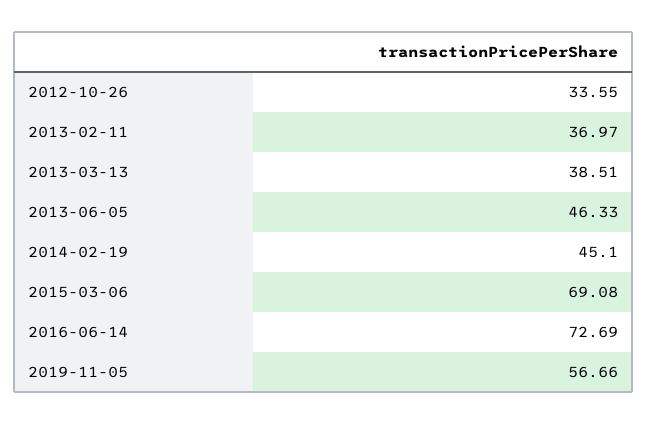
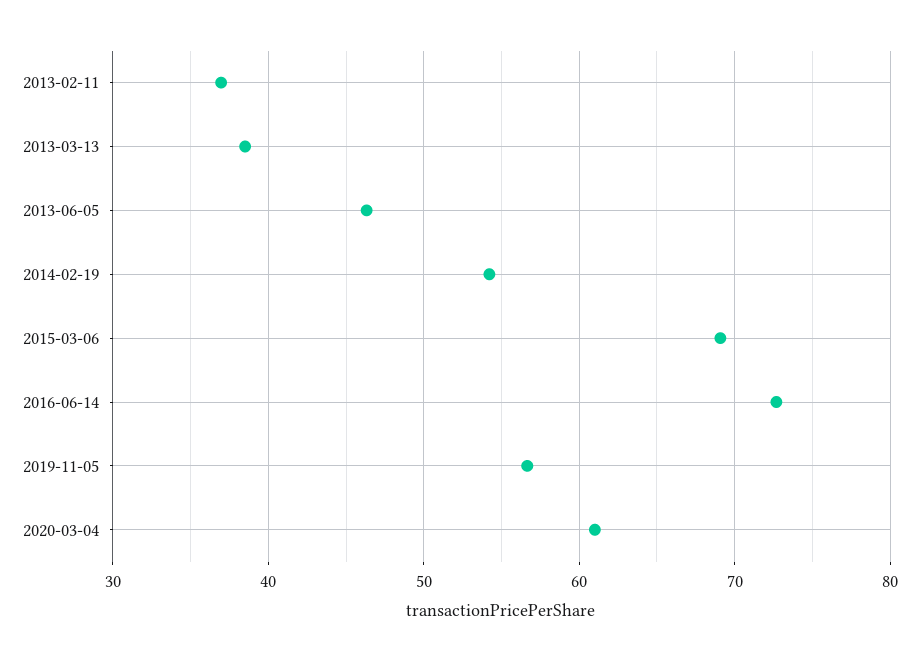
2012-10-26: 33.55 -> none
2014-02-19: 45.1 -> 54
2020-03-04: none -> 61

